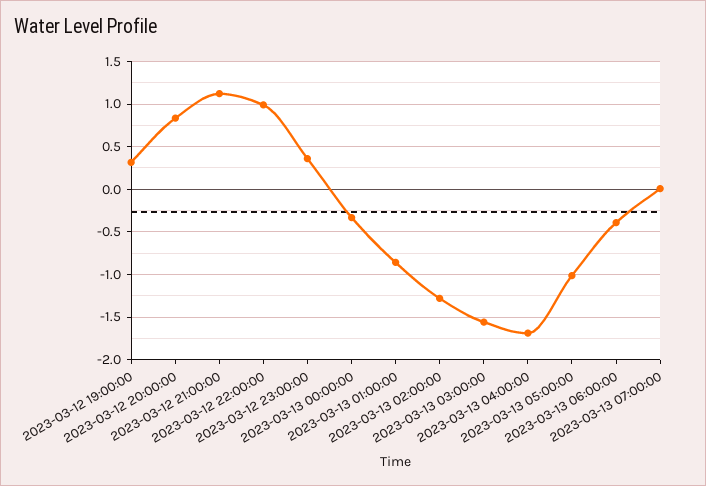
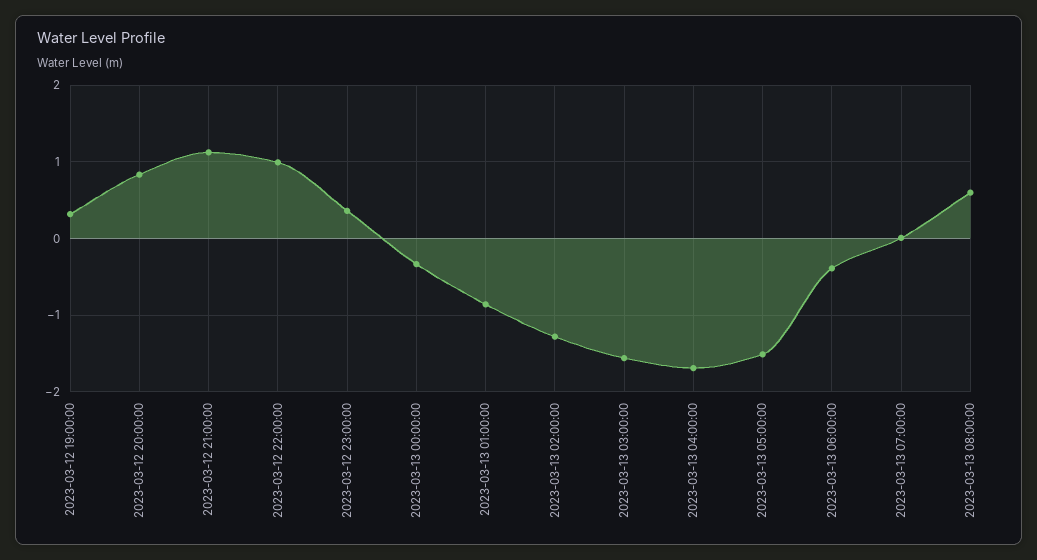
2023-03-13 05:00:00: -1 -> -1.5
2023-03-13 08:00:00: none -> 0.6

